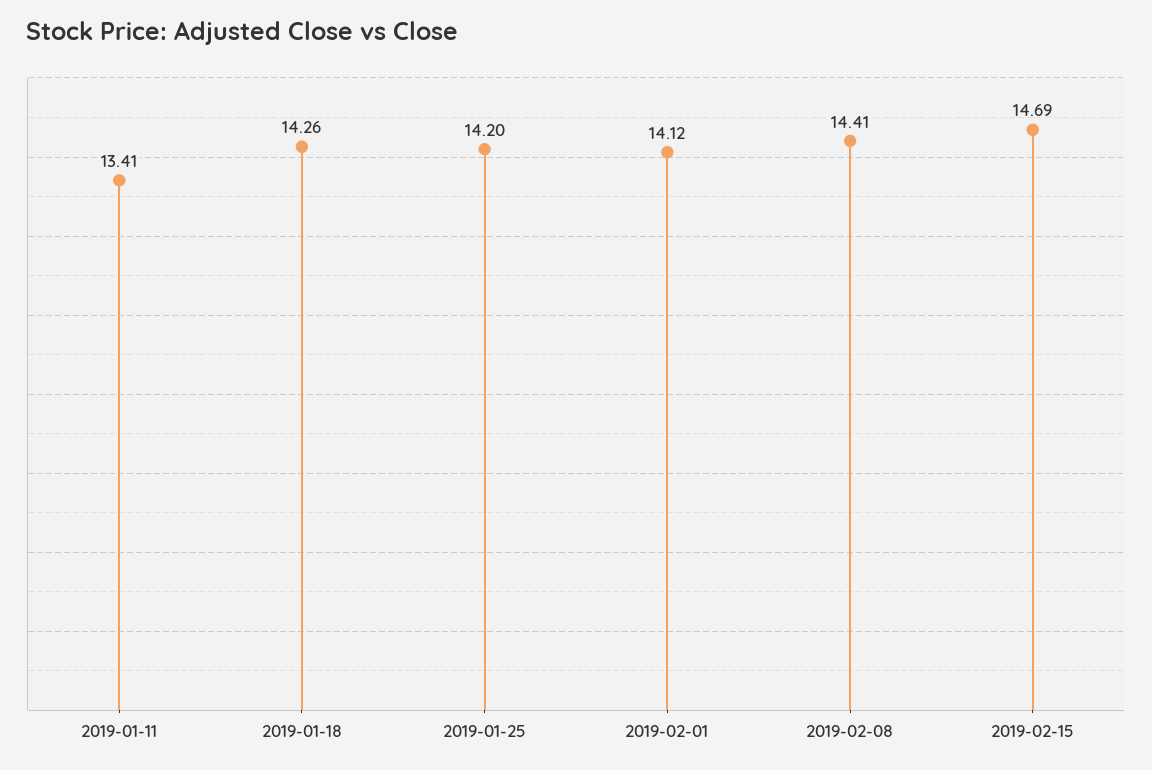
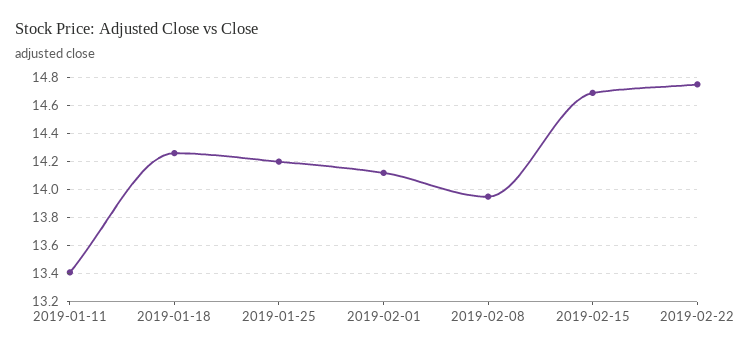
2019-02-08: 14.41 -> 13.95
2019-02-22: none -> 14.75

